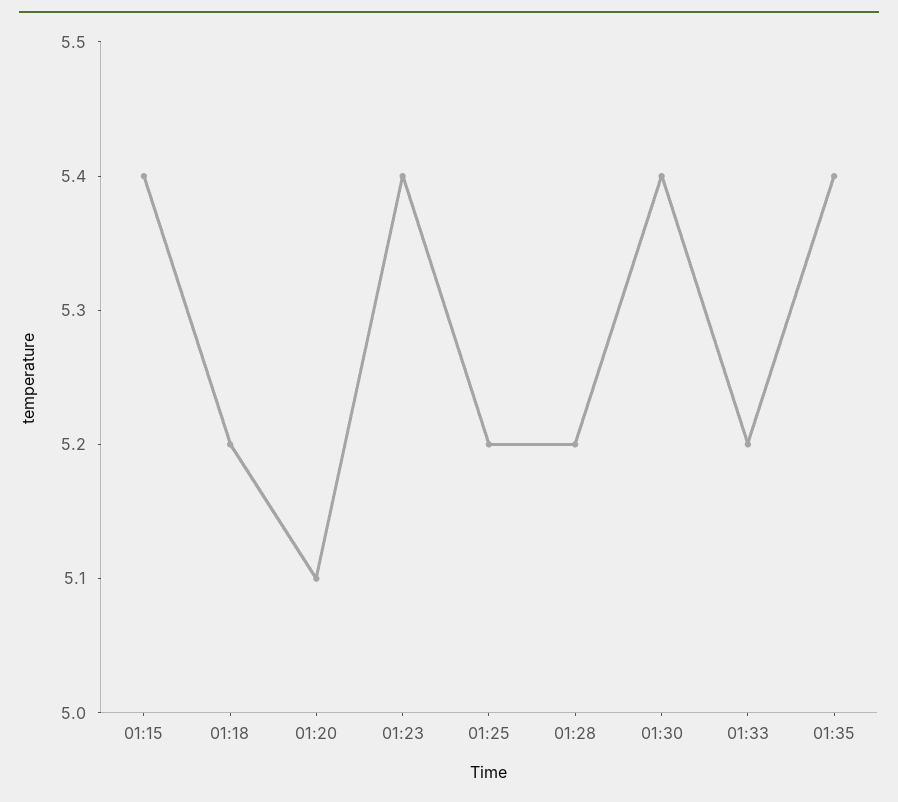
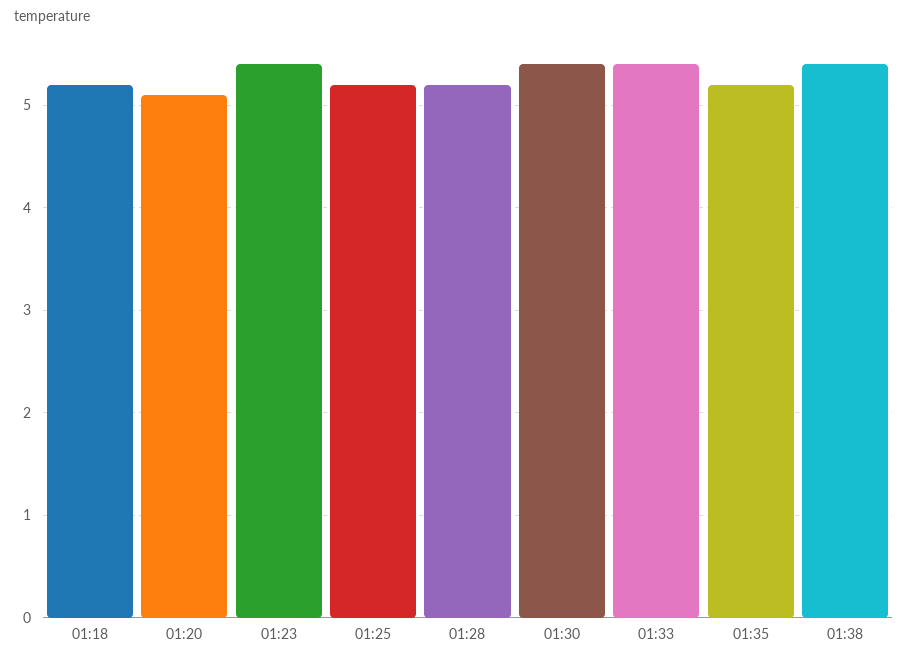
01:15: 5.4 -> none
01:33: 5.2 -> 5.4
01:35: 5.4 -> 5.2
01:38: none -> 5.4

